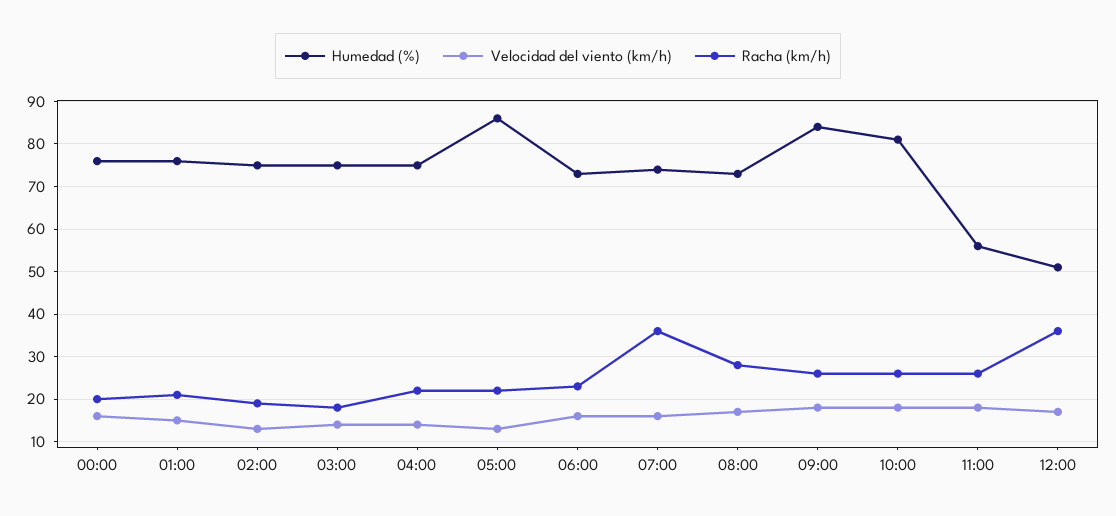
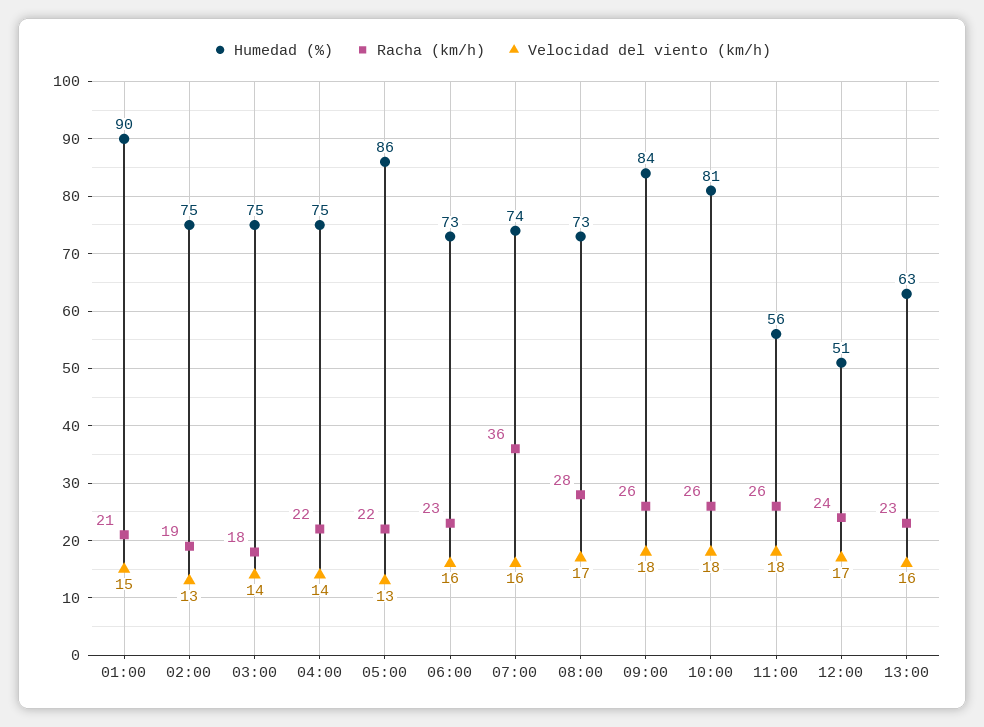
Humedad (%), 00:00: 75 -> none
Velocidad del viento (km/h), 00:00: 15 -> none
Racha (km/h), 00:00: 20 -> none
Humedad (%), 01:00: 75 -> 90
Racha (km/h), 12:00: 35 -> 24
Humedad (%), 13:00: none -> 63
Racha (km/h), 13:00: none -> 23
Velocidad del viento (km/h), 13:00: none -> 16

